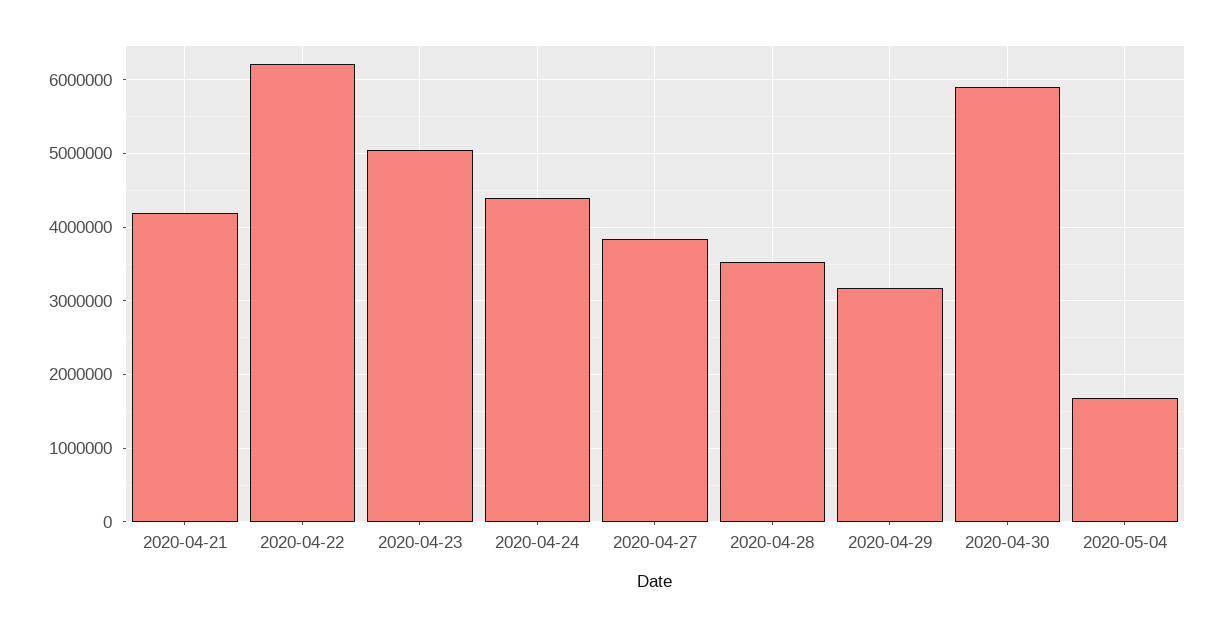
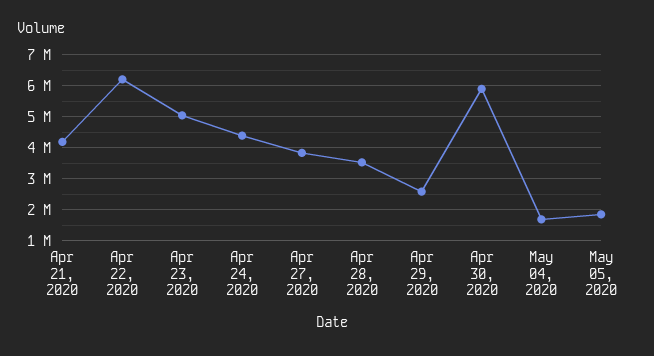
2020-04-29: 3200000 -> 2600000
May 05, 2020: none -> 1800000

